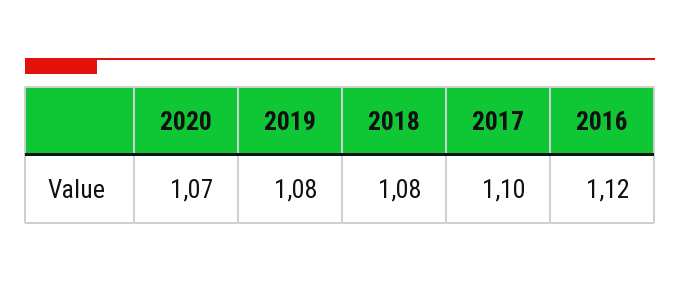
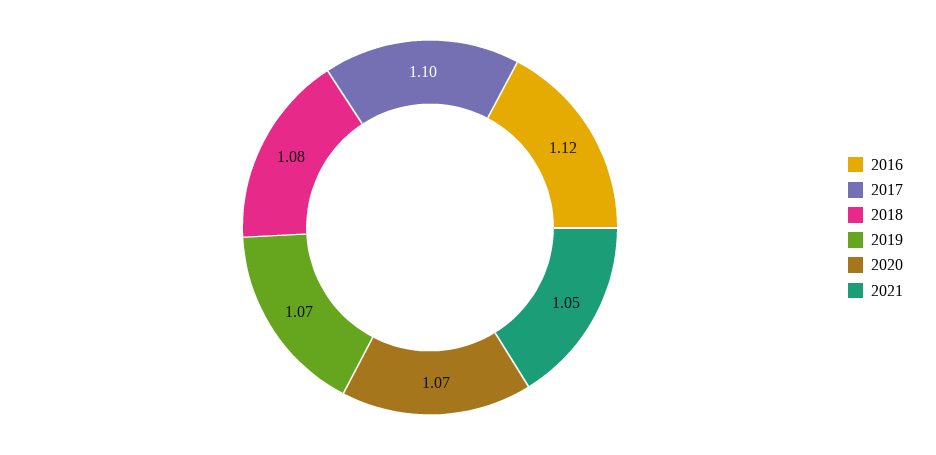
2019: 1.08 -> 1.07
2021: none -> 1.05

